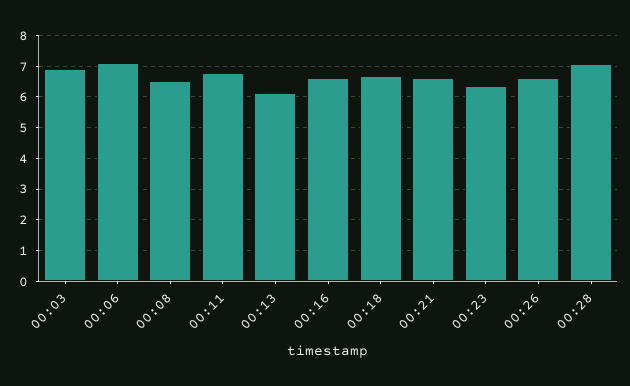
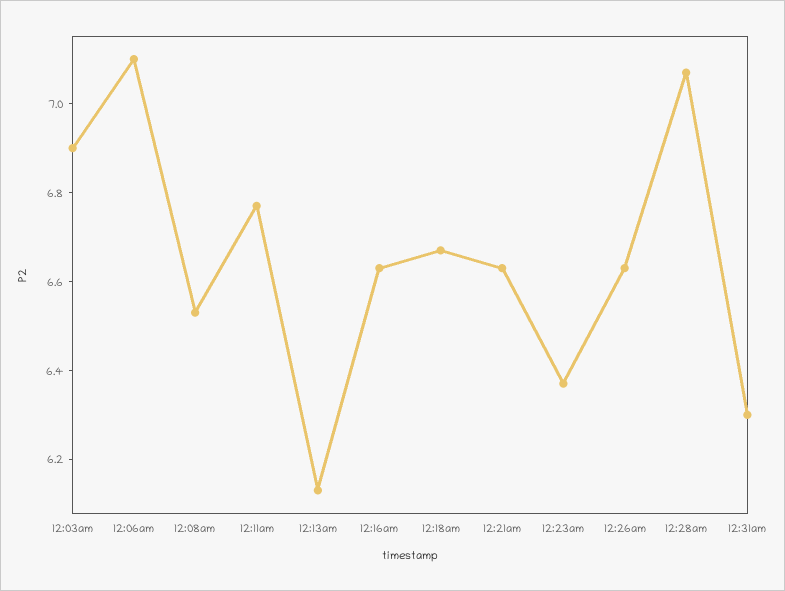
12:31am: none -> 6.3

